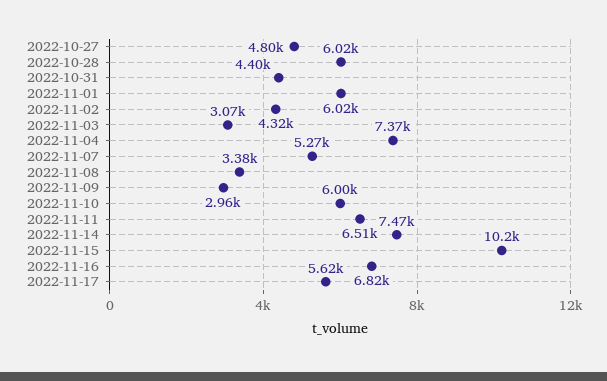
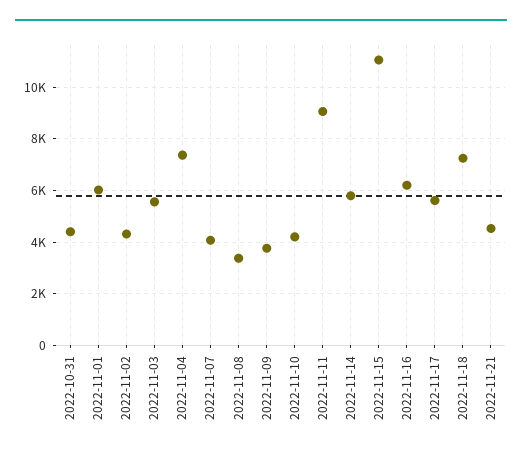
2022-10-27: 4800 -> none
2022-10-28: 6020 -> none
2022-11-03: 3070 -> 5500
2022-11-07: 5270 -> 4000
2022-11-09: 2960 -> 3750
2022-11-10: 6000 -> 4250
2022-11-11: 6510 -> 9000
2022-11-14: 7470 -> 5750
2022-11-15: 10200 -> 11000
2022-11-16: 6820 -> 6250
2022-11-18: none -> 7250
2022-11-21: none -> 4500

